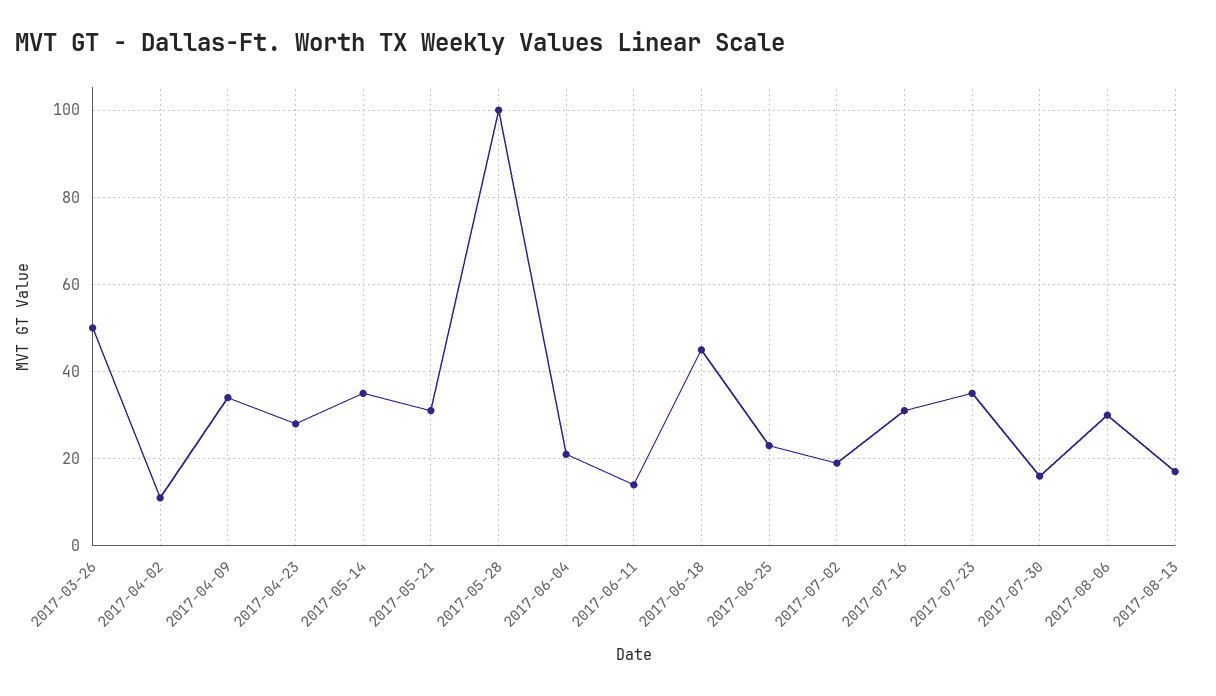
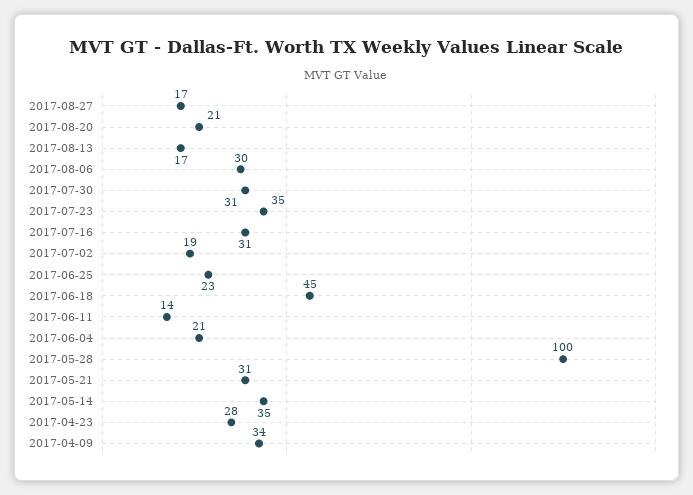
2017-03-26: 50 -> none
2017-04-02: 10 -> none
2017-07-30: 15 -> 31
2017-08-27: none -> 17
2017-08-20: none -> 21

